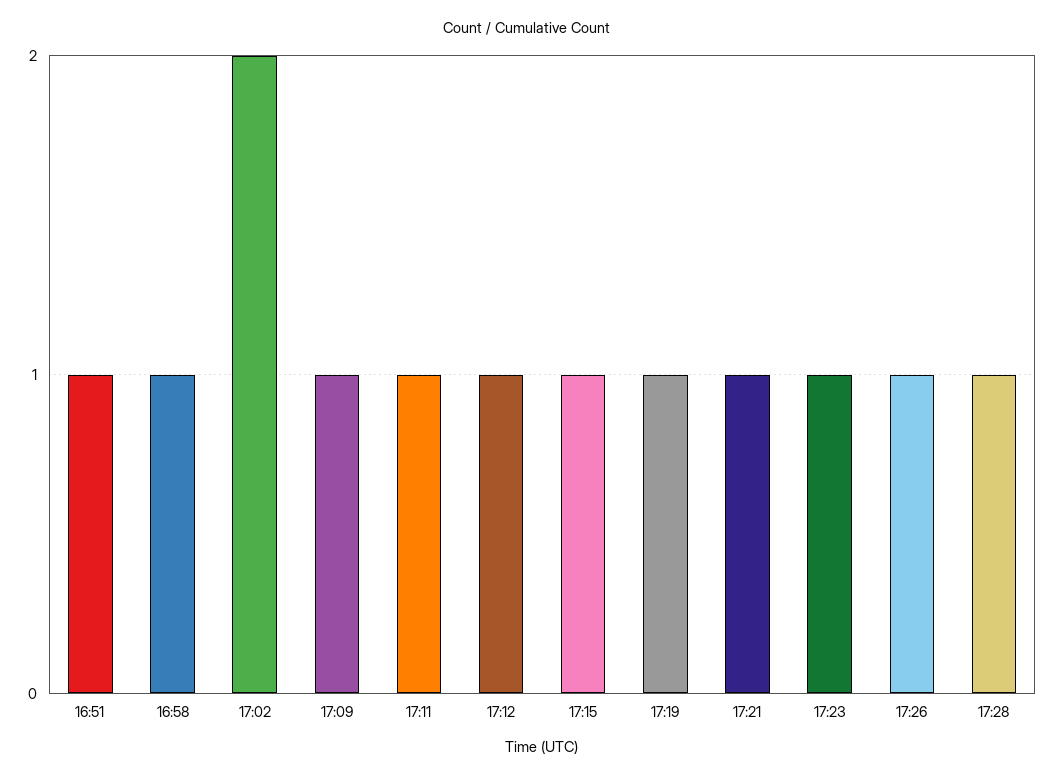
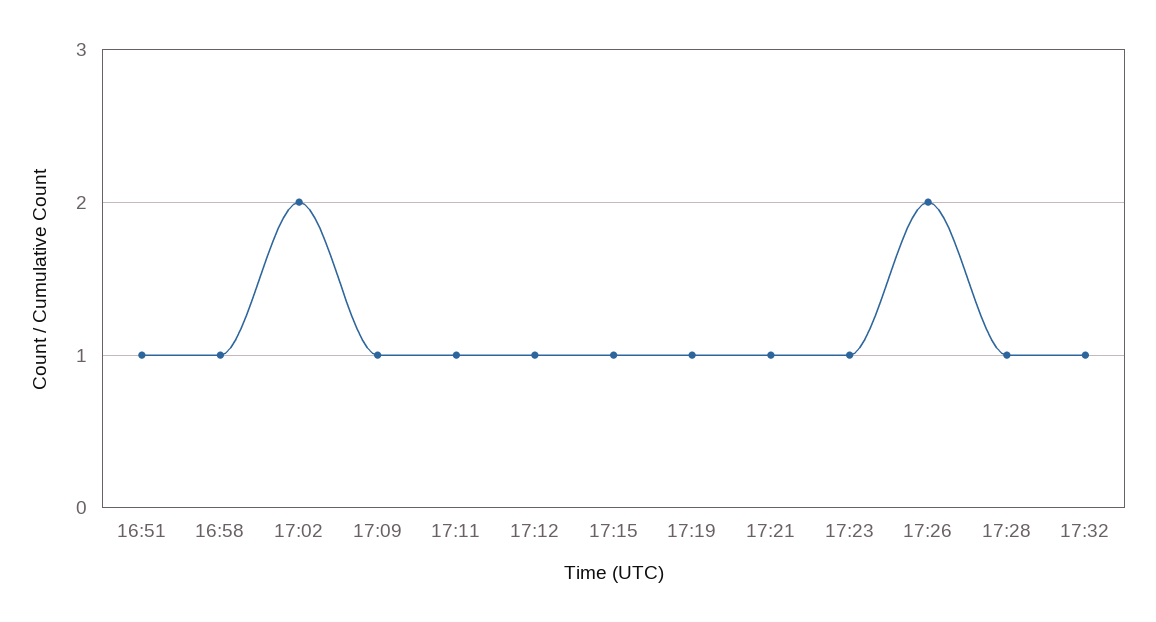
17:26: 1 -> 2
17:32: none -> 1

